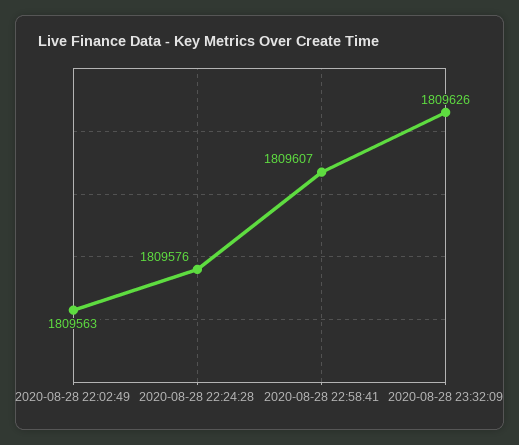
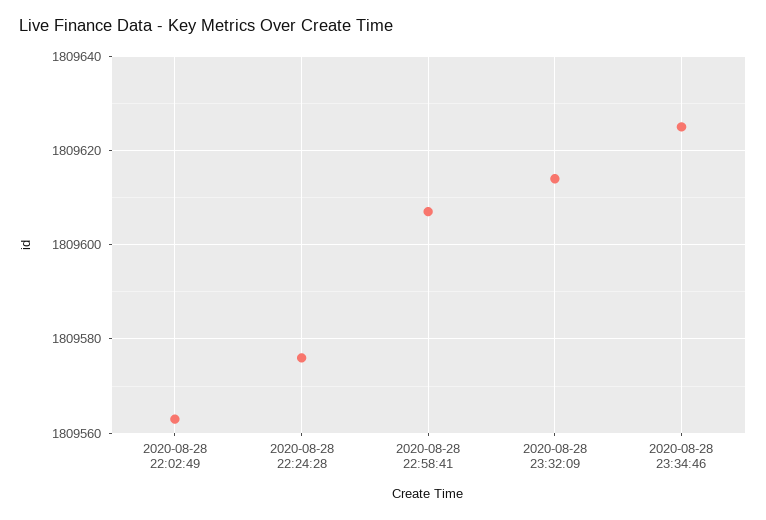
2020-08-28 23:32:09: 1809626 -> 1809615
2020-08-28 23:34:46: none -> 1809625

